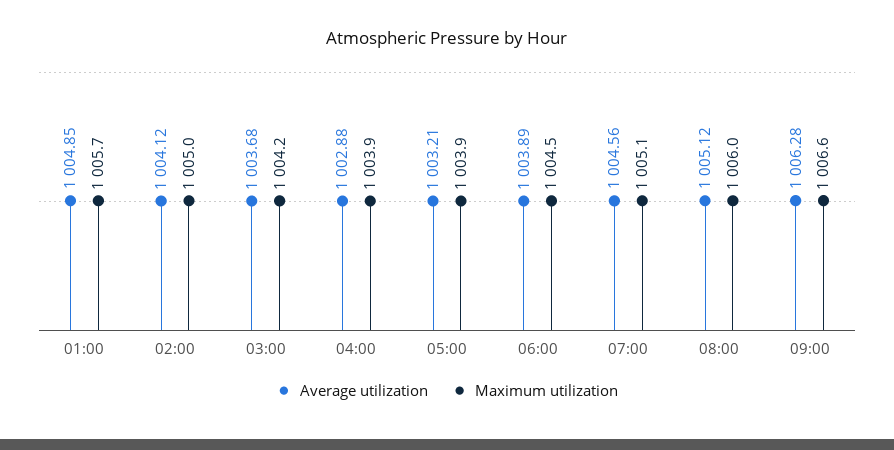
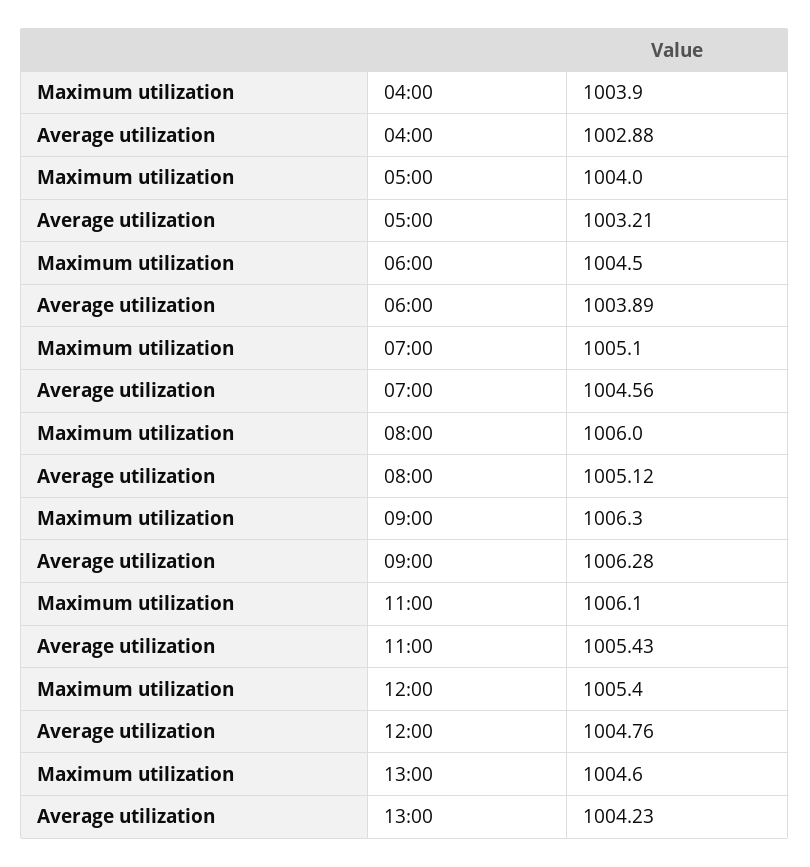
Average utilization, 01:00: 1004.85 -> none
Maximum utilization, 01:00: 1005.7 -> none
Average utilization, 02:00: 1004.12 -> none
Maximum utilization, 02:00: 1005 -> none
Average utilization, 03:00: 1003.68 -> none
Maximum utilization, 03:00: 1004.2 -> none
Maximum utilization, 05:00: 1003.9 -> 1004
Maximum utilization, 09:00: 1006.6 -> 1006.3
Maximum utilization, 11:00: none -> 1006.1
Average utilization, 11:00: none -> 1005.43
Maximum utilization, 12:00: none -> 1005.4
Average utilization, 12:00: none -> 1004.76
Maximum utilization, 13:00: none -> 1004.6
Average utilization, 13:00: none -> 1004.23

